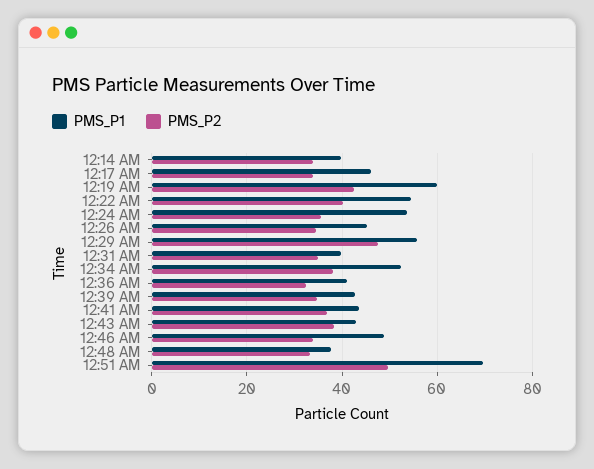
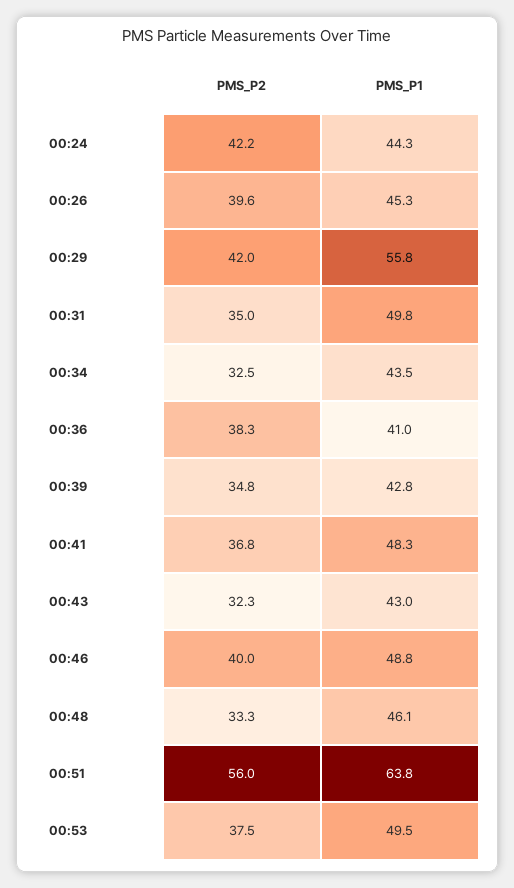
PMS_P1, 12:14 AM: 40 -> none
PMS_P2, 12:14 AM: 34 -> none
PMS_P1, 12:17 AM: 46 -> none
PMS_P2, 12:17 AM: 34 -> none
PMS_P1, 12:19 AM: 60 -> none
PMS_P2, 12:19 AM: 42 -> none
PMS_P1, 12:22 AM: 54 -> none
PMS_P2, 12:22 AM: 40 -> none
PMS_P1, 12:24 AM: 54 -> 44.3
PMS_P2, 12:24 AM: 36 -> 42.2
PMS_P2, 12:26 AM: 34 -> 39.6
PMS_P2, 12:29 AM: 48 -> 42
PMS_P1, 12:31 AM: 40 -> 49.8
PMS_P1, 12:34 AM: 52 -> 43.5
PMS_P2, 12:34 AM: 38 -> 32.5
PMS_P2, 12:36 AM: 32 -> 38.3
PMS_P1, 12:41 AM: 44 -> 48.3
PMS_P2, 12:43 AM: 38 -> 32.3
PMS_P2, 12:46 AM: 34 -> 40
PMS_P1, 12:48 AM: 38 -> 46.1
PMS_P1, 12:51 AM: 70 -> 63.8
PMS_P2, 12:51 AM: 50 -> 56
PMS_P2, 00:53: none -> 37.5
PMS_P1, 00:53: none -> 49.5

